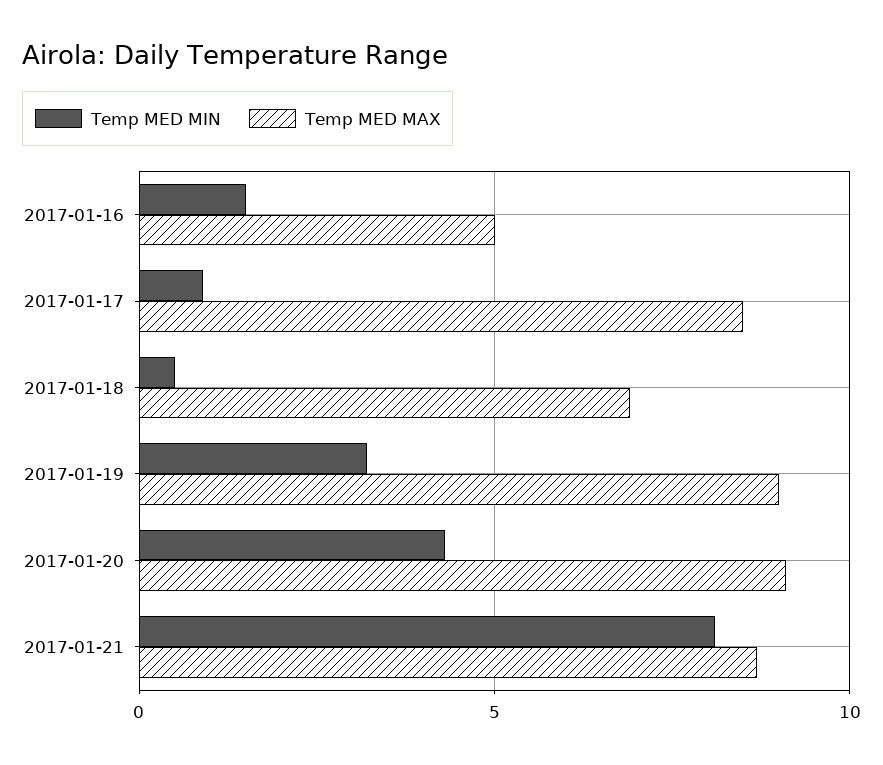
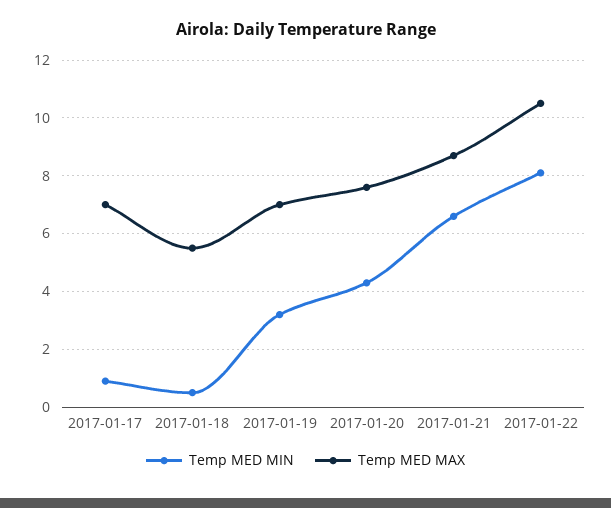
Temp MED MIN, 2017-01-16: 1.5 -> none
Temp MED MAX, 2017-01-16: 5 -> none
Temp MED MAX, 2017-01-17: 8.5 -> 7
Temp MED MAX, 2017-01-18: 7 -> 5.5
Temp MED MAX, 2017-01-19: 9 -> 7
Temp MED MAX, 2017-01-20: 9 -> 7.5
Temp MED MIN, 2017-01-21: 8 -> 6.5
Temp MED MIN, 2017-01-22: none -> 8
Temp MED MAX, 2017-01-22: none -> 10.5

